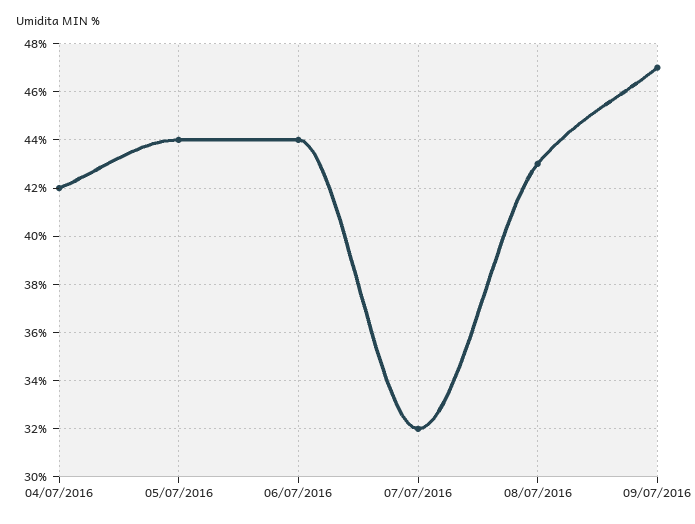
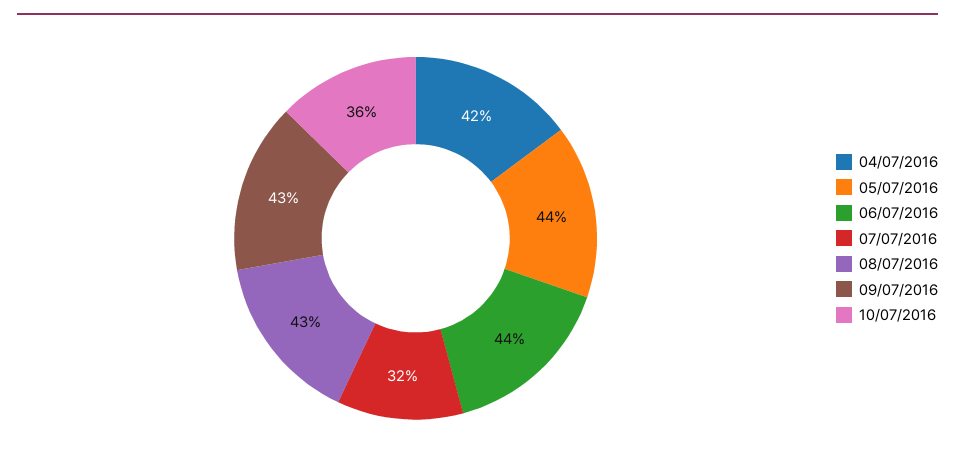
09/07/2016: 47 -> 43
10/07/2016: none -> 36

